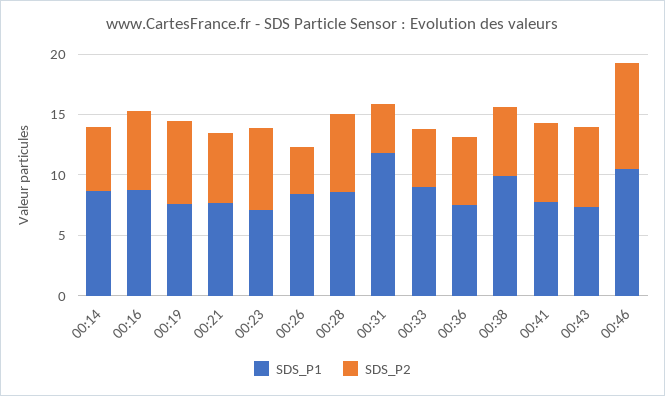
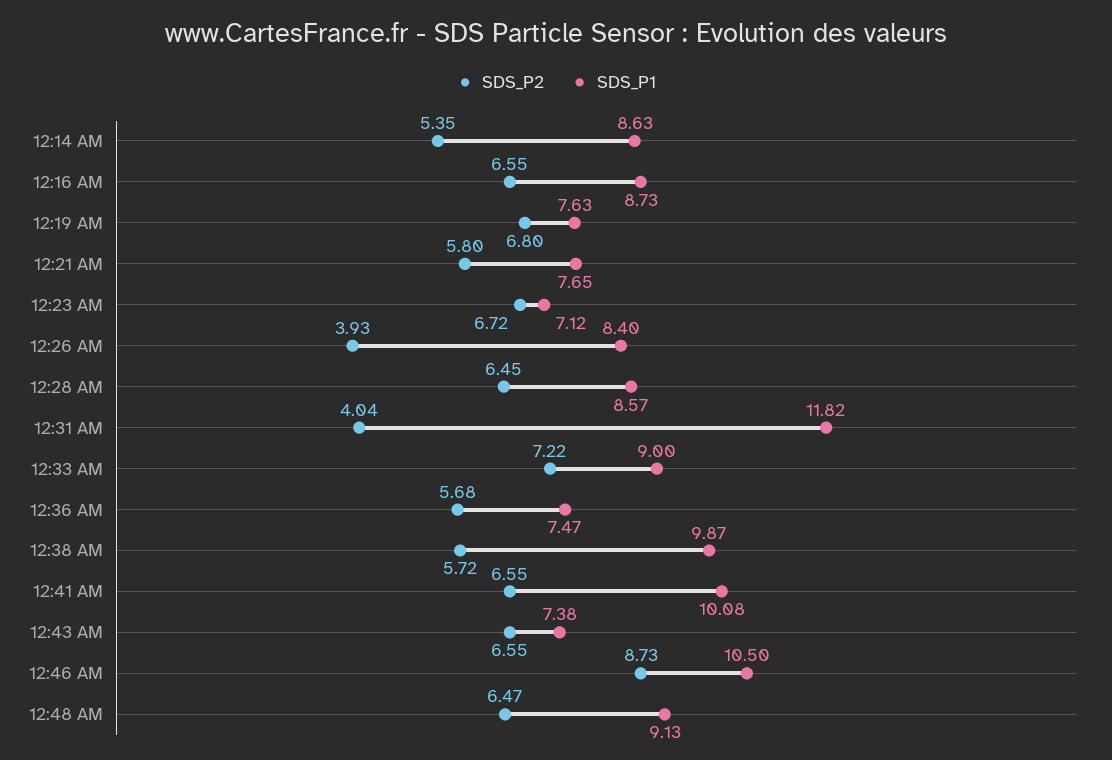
SDS_P2, 00:33: 5 -> 7.22
SDS_P1, 00:41: 8 -> 10.08
SDS_P2, 12:48 AM: none -> 6.47
SDS_P1, 12:48 AM: none -> 9.13

